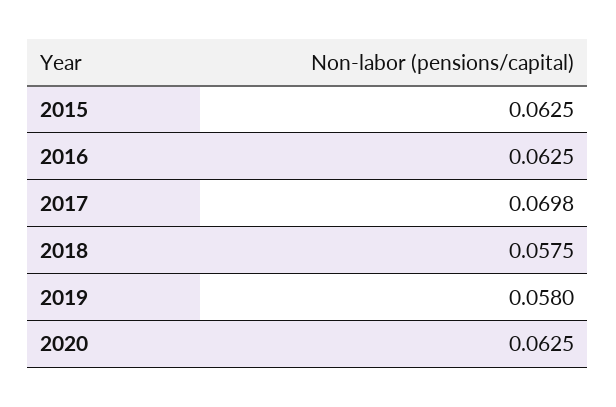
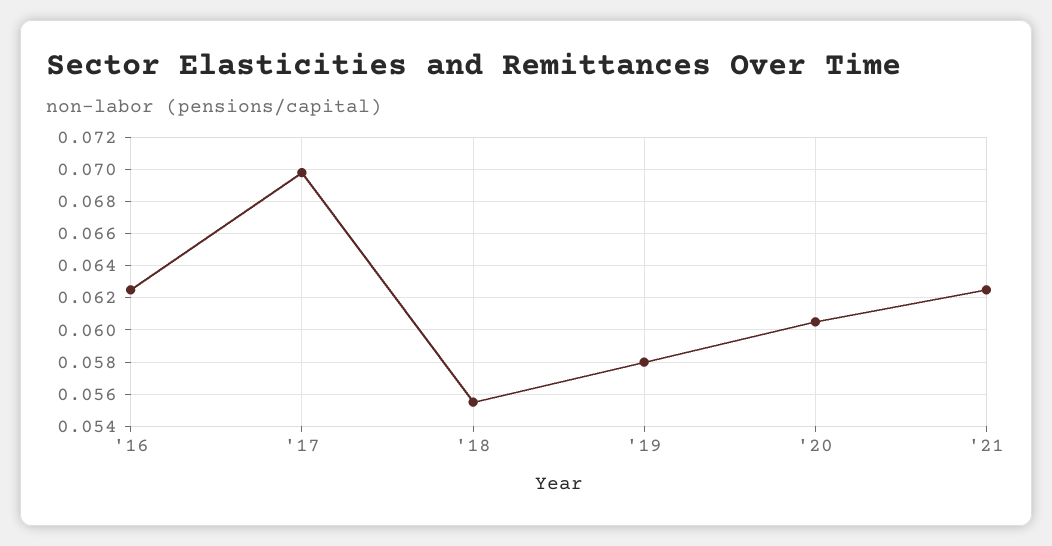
2015: 0.0625 -> none
2018: 0.0575 -> 0.0555
2020: 0.0625 -> 0.0605
'21: none -> 0.0625

